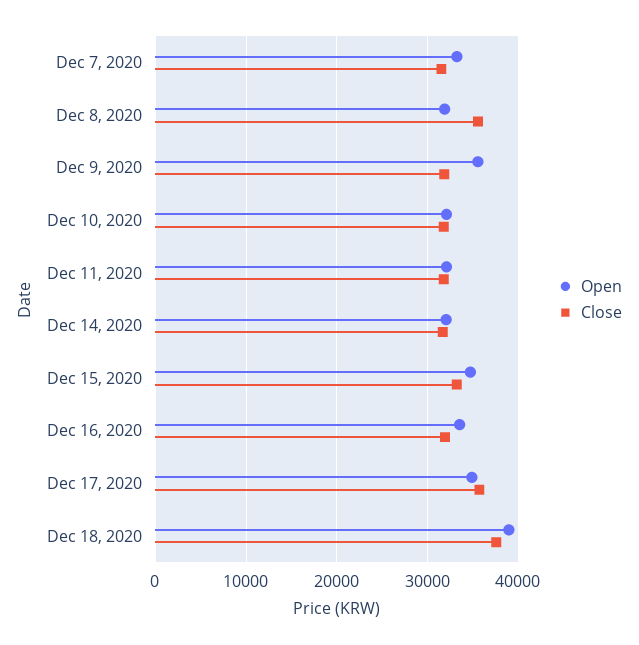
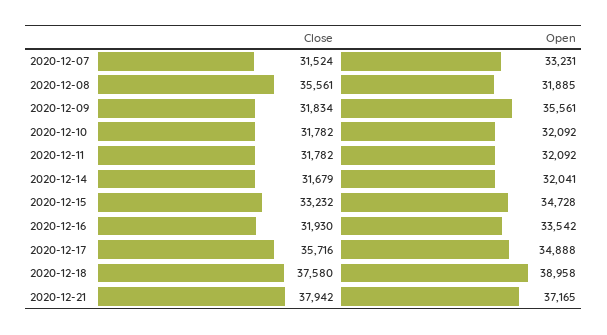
Close, 2020-12-21: none -> 37942
Open, 2020-12-21: none -> 37165

